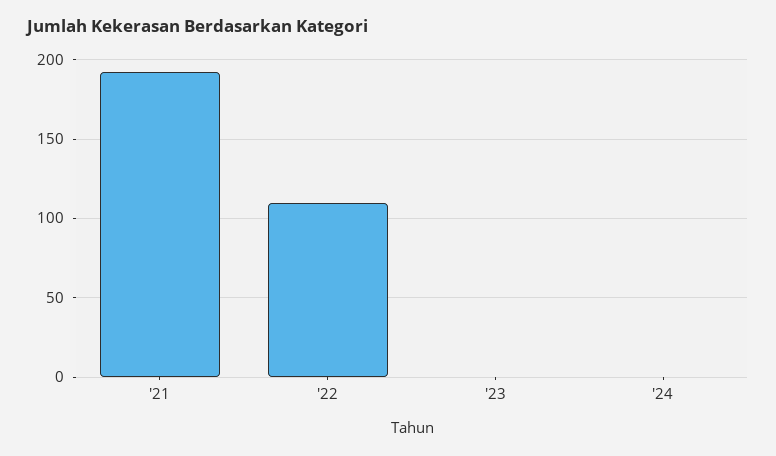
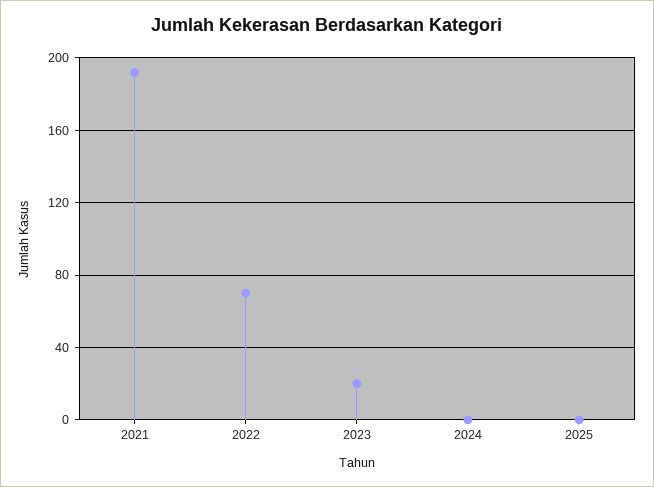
'22: 110 -> 70
'23: 0 -> 20
2025: none -> 0

